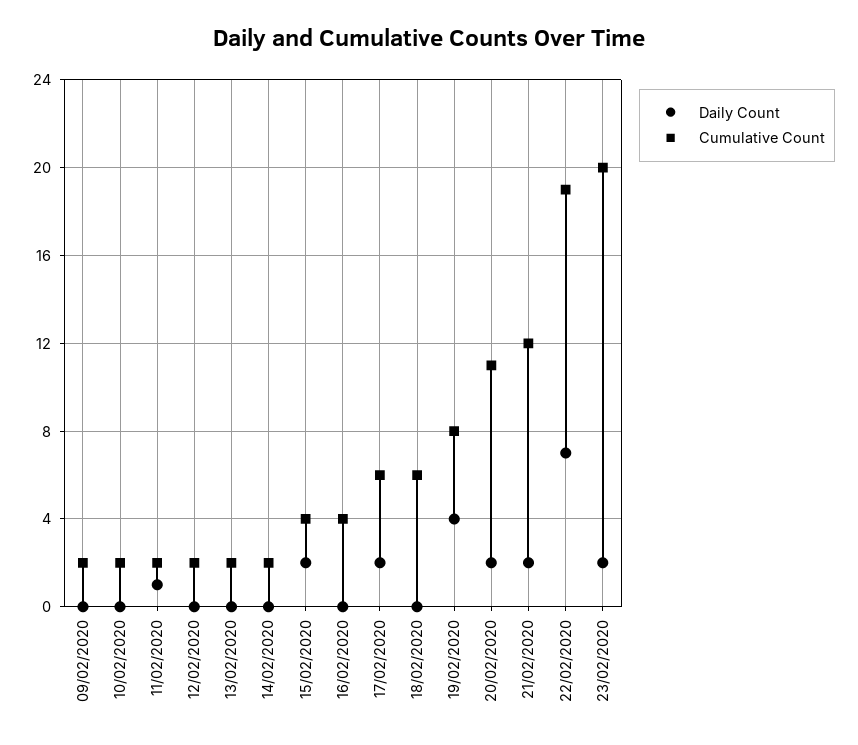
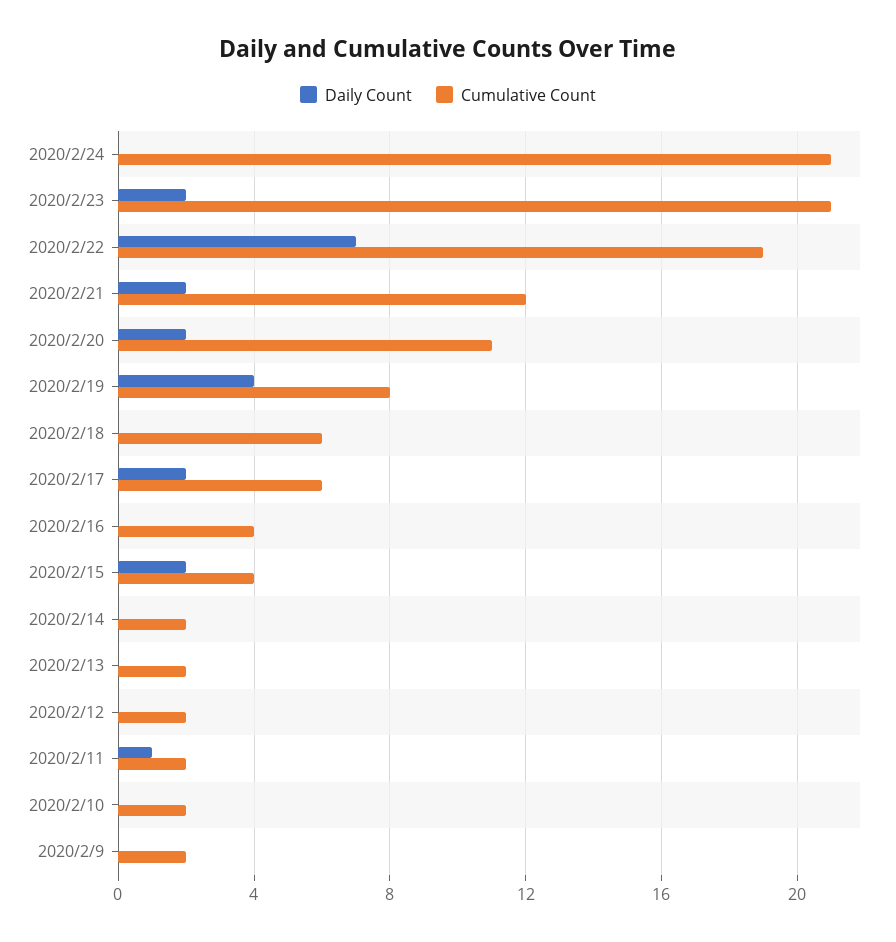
Cumulative Count, 23/02/2020: 20 -> 21
Daily Count, 2020/2/24: none -> 0
Cumulative Count, 2020/2/24: none -> 21

